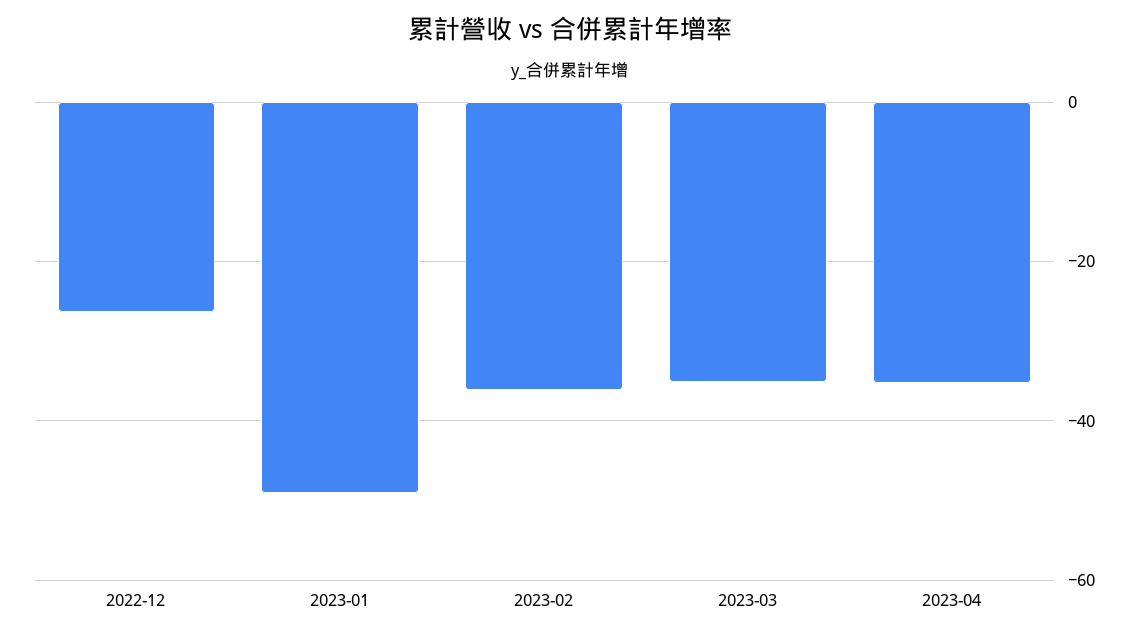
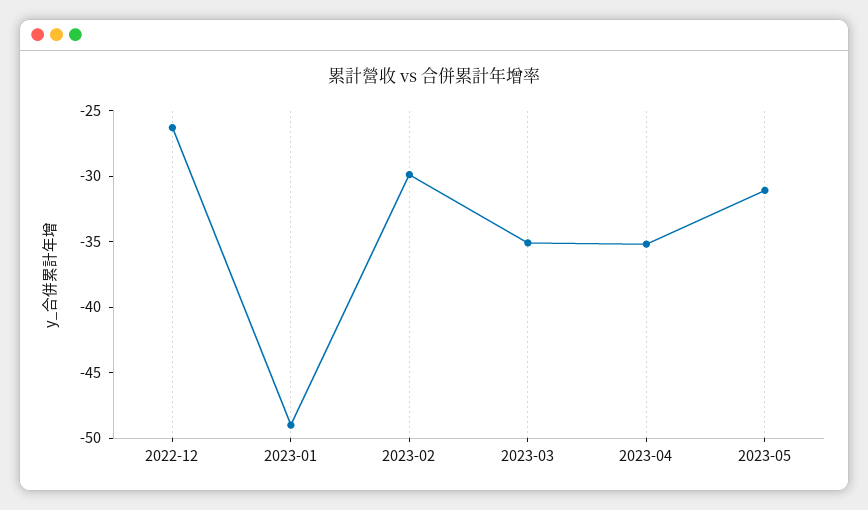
2023-02: -36 -> -30
2023-05: none -> -31

